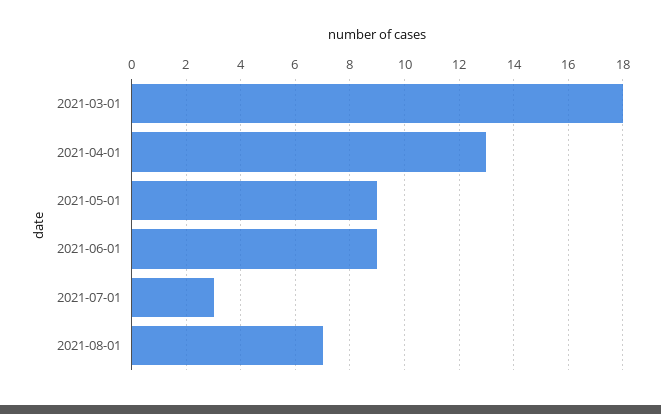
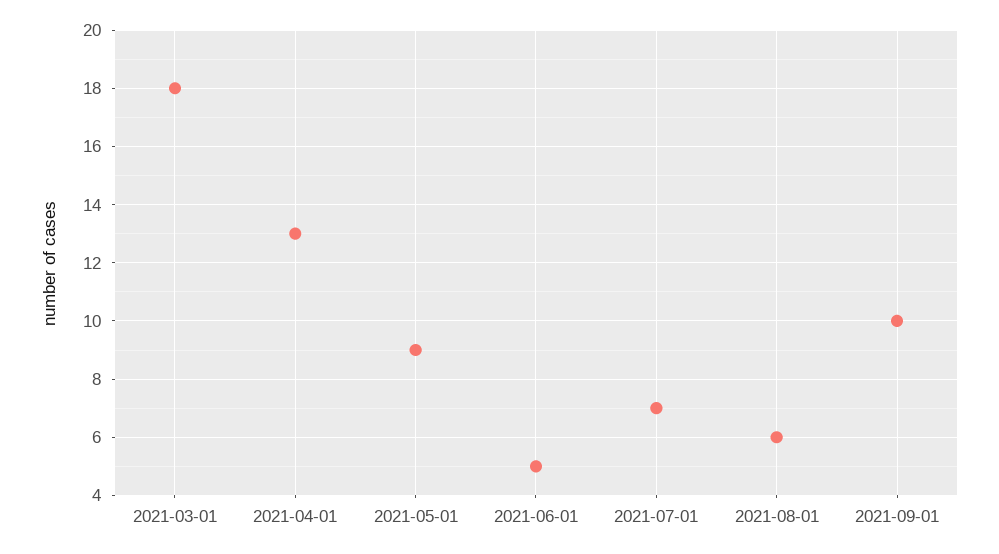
2021-06-01: 9 -> 5
2021-07-01: 3 -> 7
2021-08-01: 7 -> 6
2021-09-01: none -> 10

